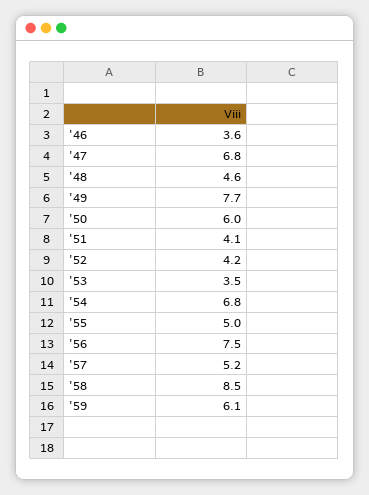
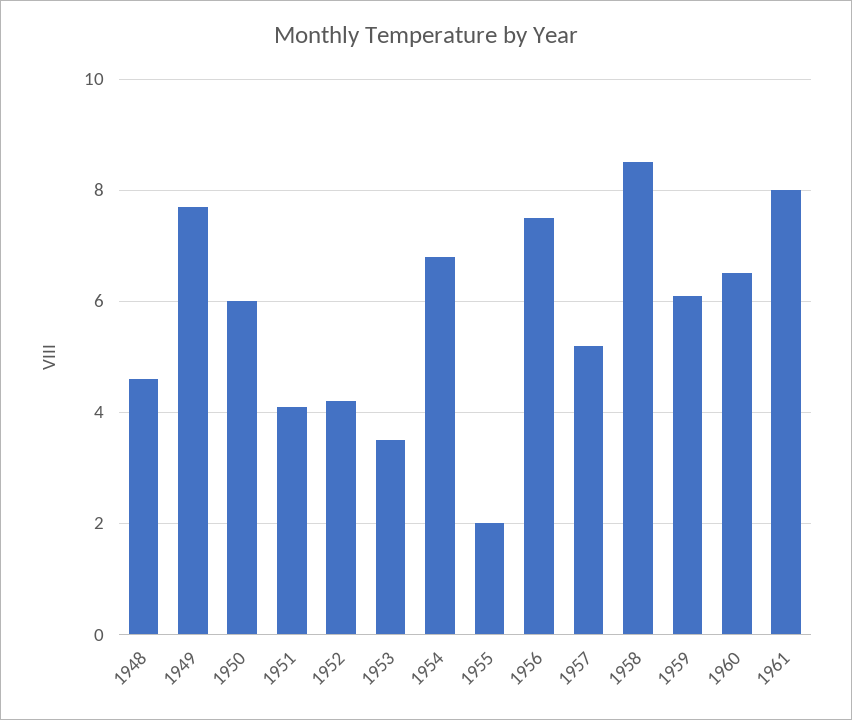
'46: 3.6 -> none
'47: 6.8 -> none
'55: 5 -> 2
1960: none -> 6.5
1961: none -> 8

